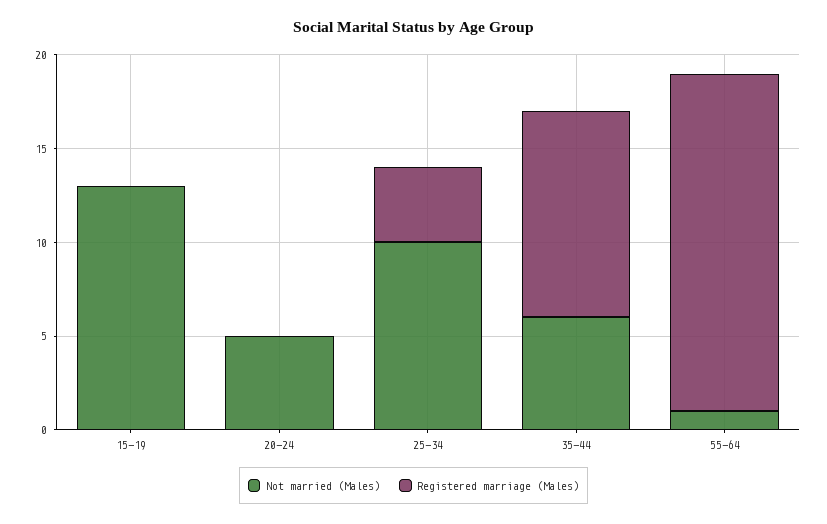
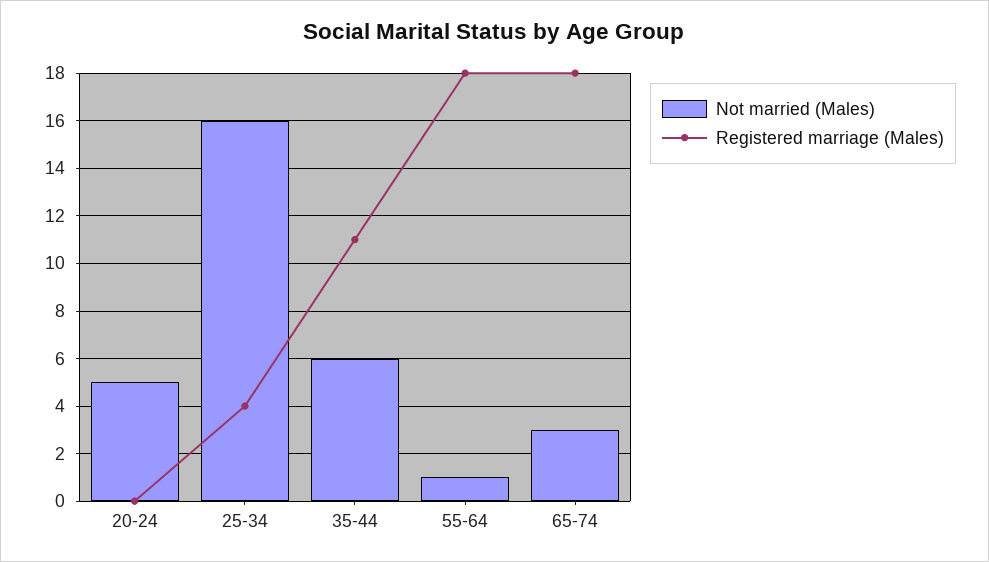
Not married (Males), 15-19: 13 -> none
Registered marriage (Males), 15-19: 0 -> none
Not married (Males), 25-34: 10 -> 16
Not married (Males), 65-74: none -> 3
Registered marriage (Males), 65-74: none -> 18

